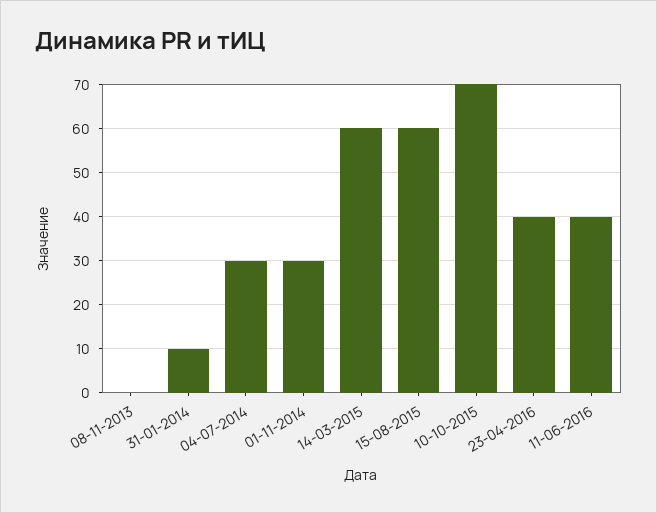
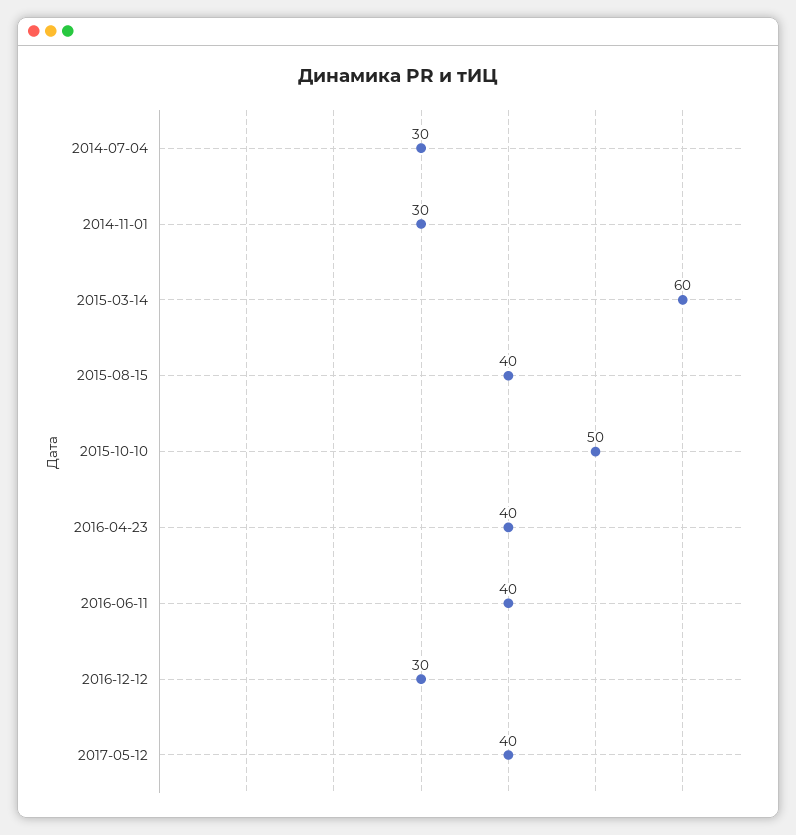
08-11-2013: 0 -> none
31-01-2014: 10 -> none
15-08-2015: 60 -> 40
10-10-2015: 70 -> 50
2016-12-12: none -> 30
2017-05-12: none -> 40

